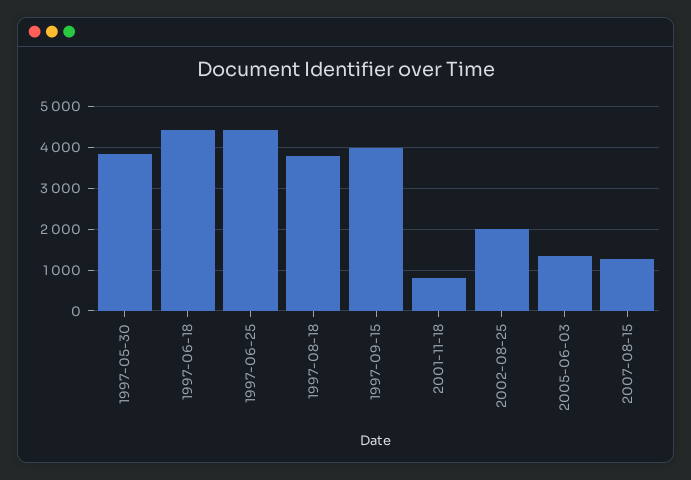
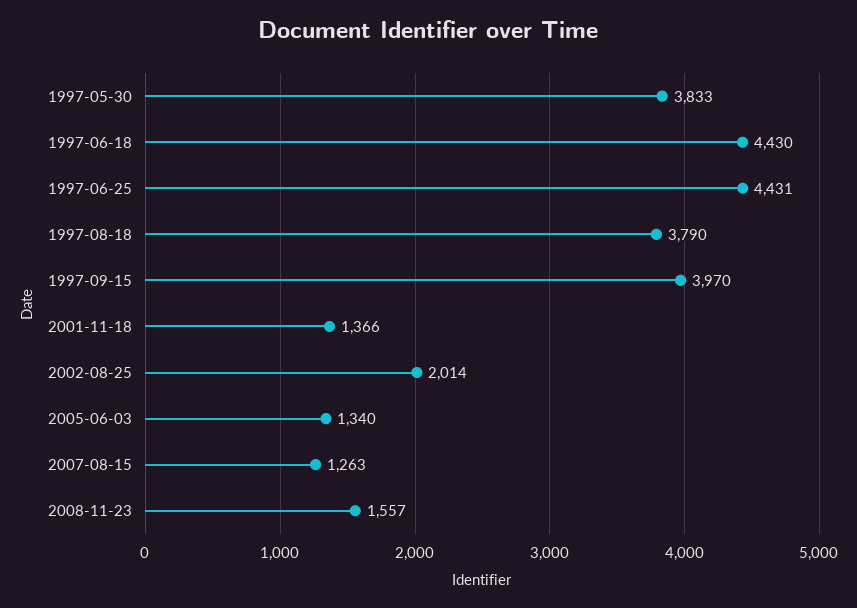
2001-11-18: 800 -> 1366
2008-11-23: none -> 1557

